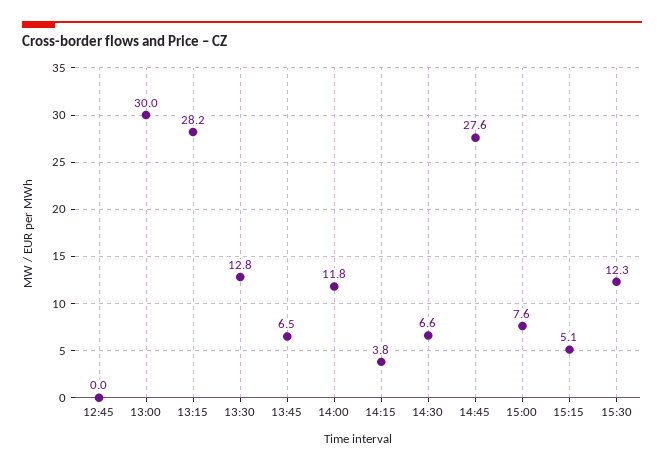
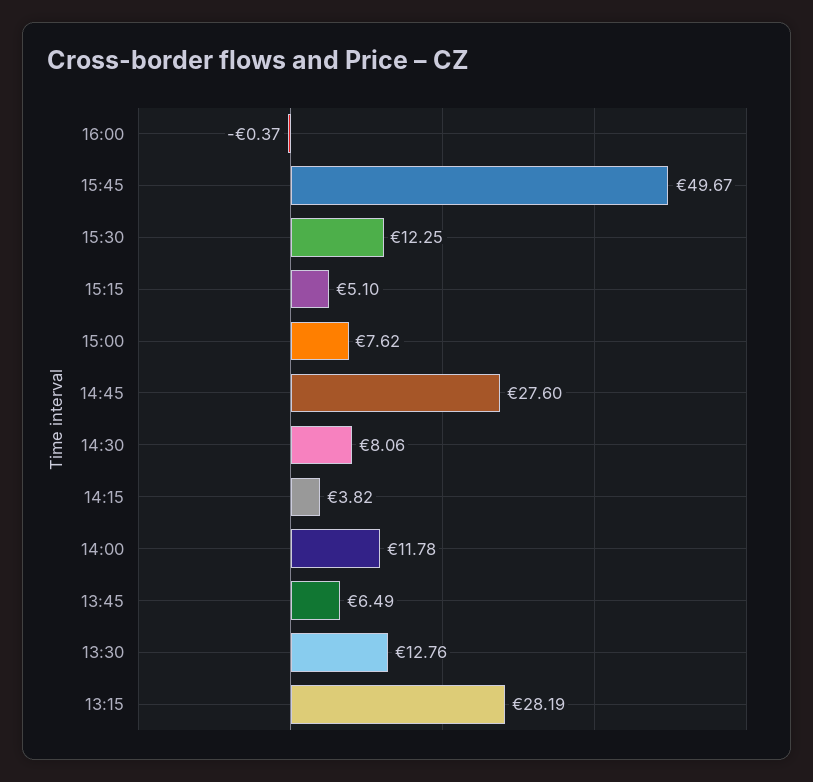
12:45: 0 -> none
13:00: 30 -> none
14:30: 6.6 -> 8.06
16:00: none -> -0.37
15:45: none -> 49.67

